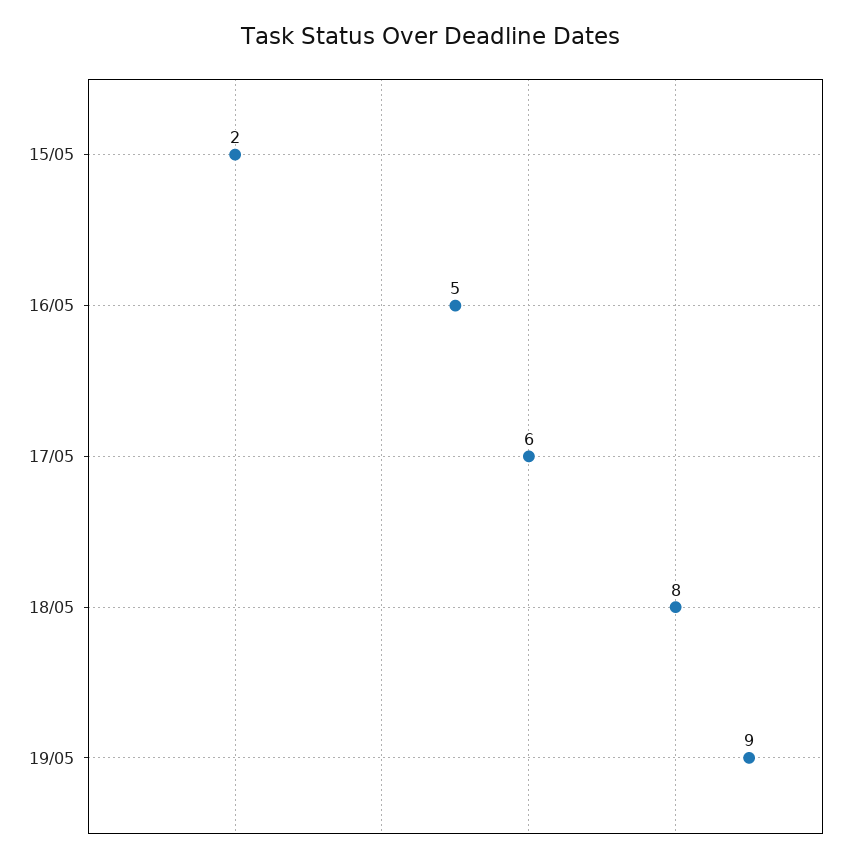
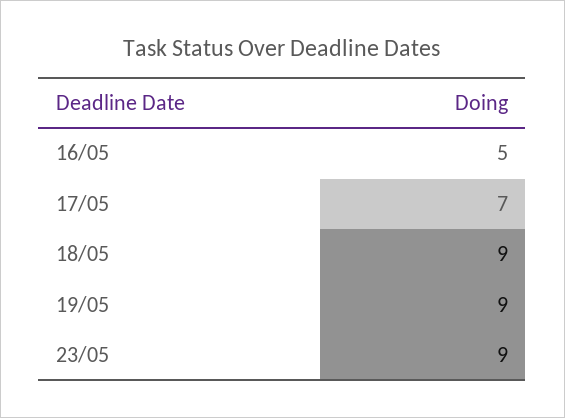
15/05: 2 -> none
17/05: 6 -> 7
18/05: 8 -> 9
23/05: none -> 9

